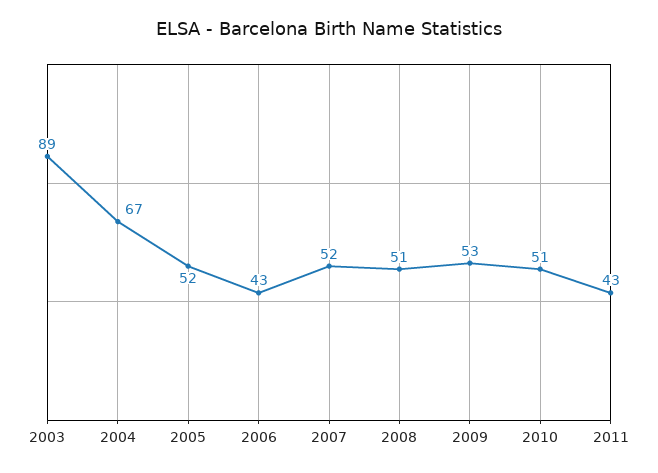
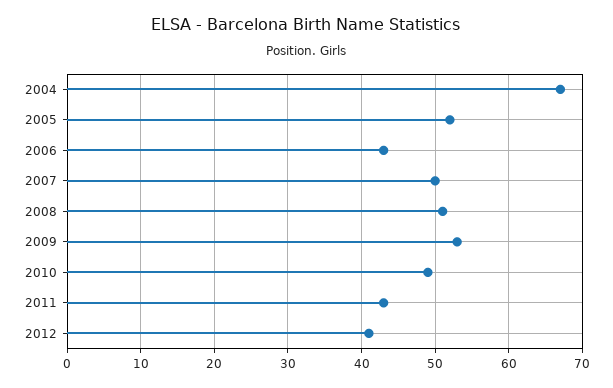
2003: 89 -> none
2007: 52 -> 50
2010: 51 -> 49
2012: none -> 41

